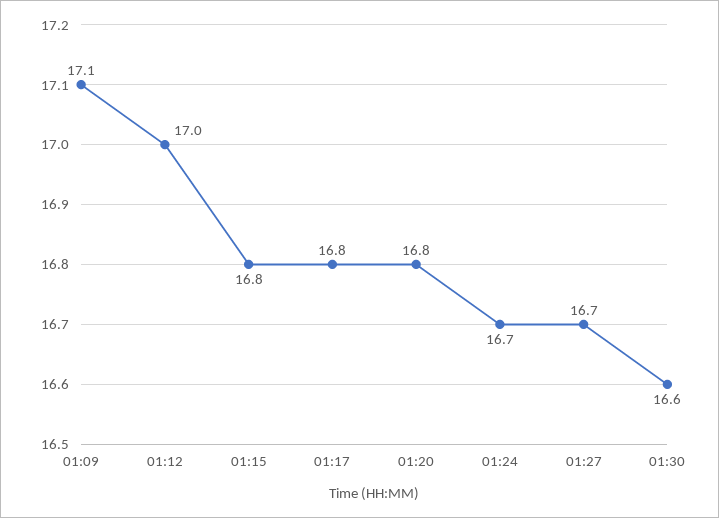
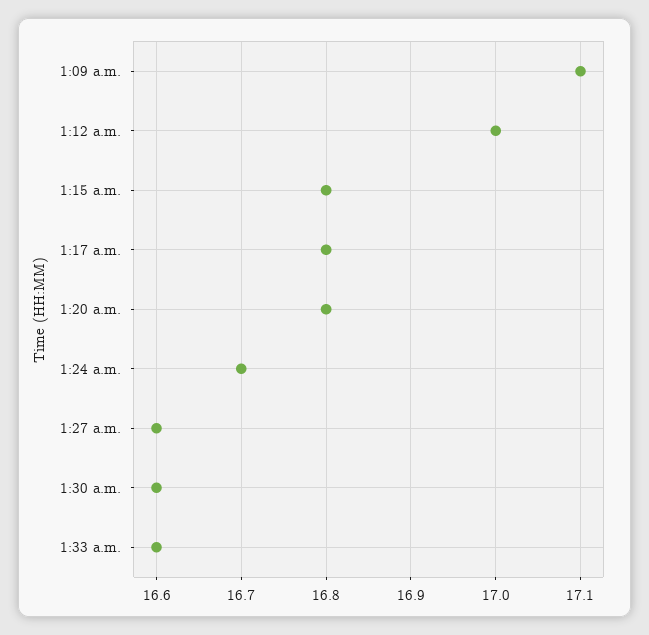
01:27: 16.7 -> 16.6
1:33 a.m.: none -> 16.6

